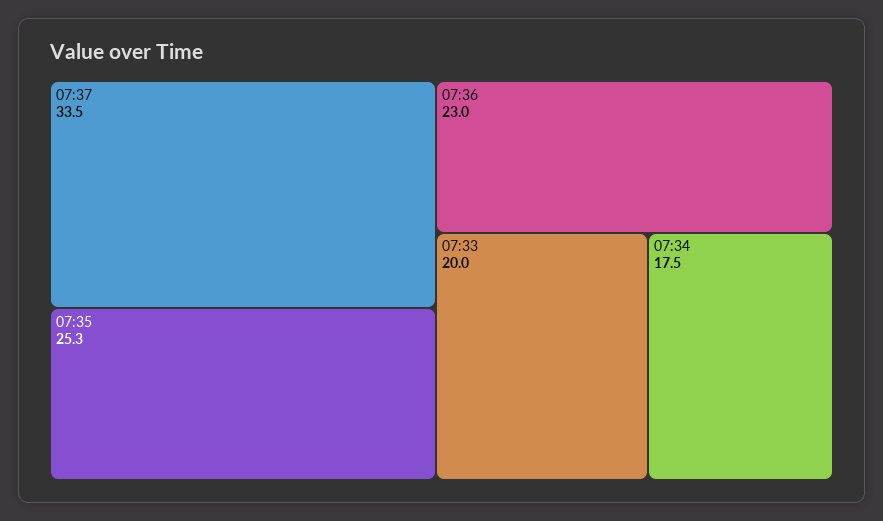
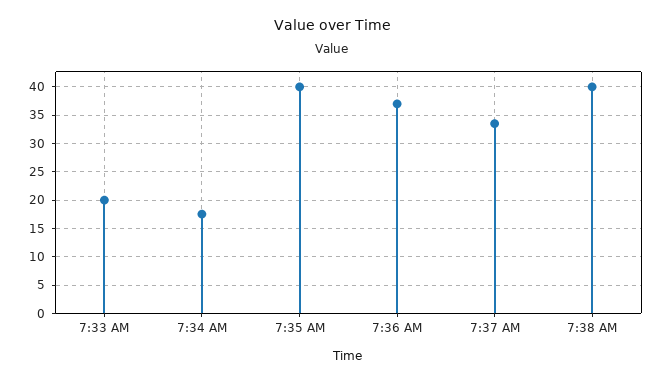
07:35: 25.3 -> 40
07:36: 23 -> 37.5
7:38 AM: none -> 40

